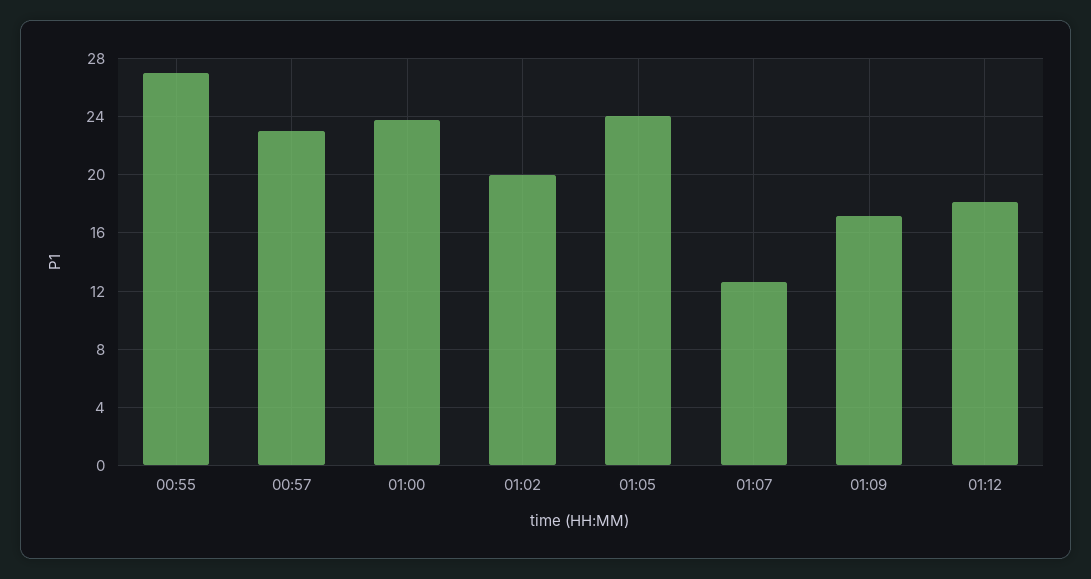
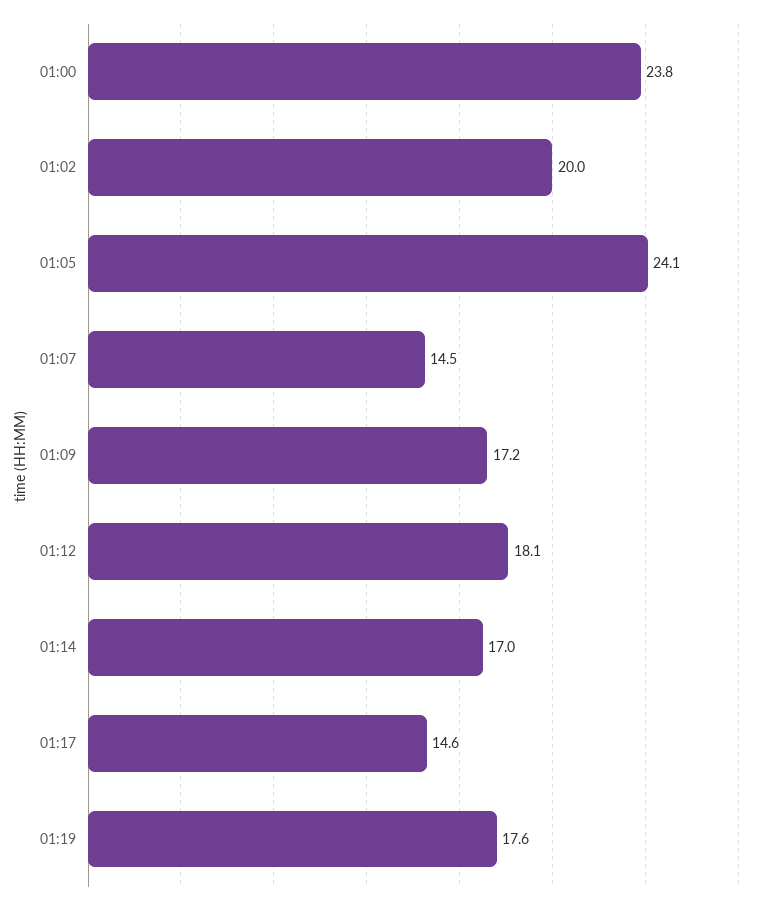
00:55: 27 -> none
00:57: 23 -> none
01:07: 12.5 -> 14.5
01:14: none -> 17
01:17: none -> 14.6
01:19: none -> 17.6

